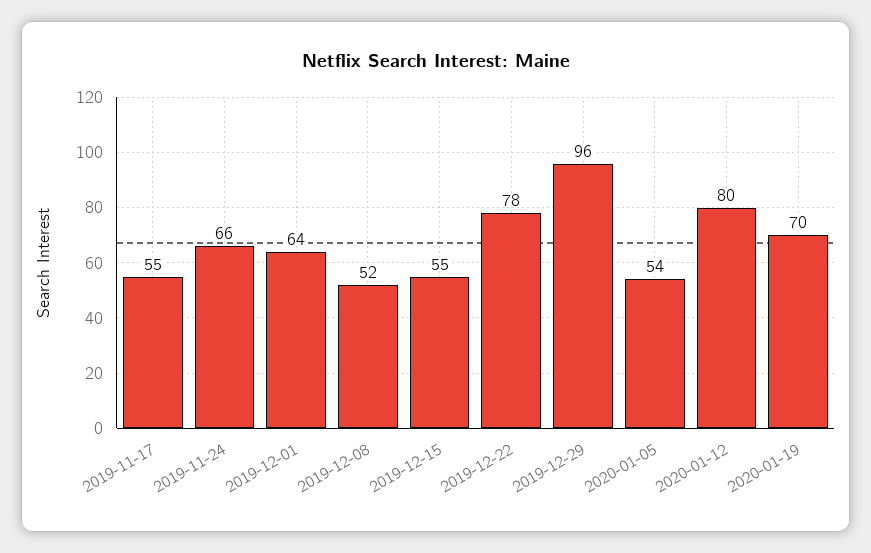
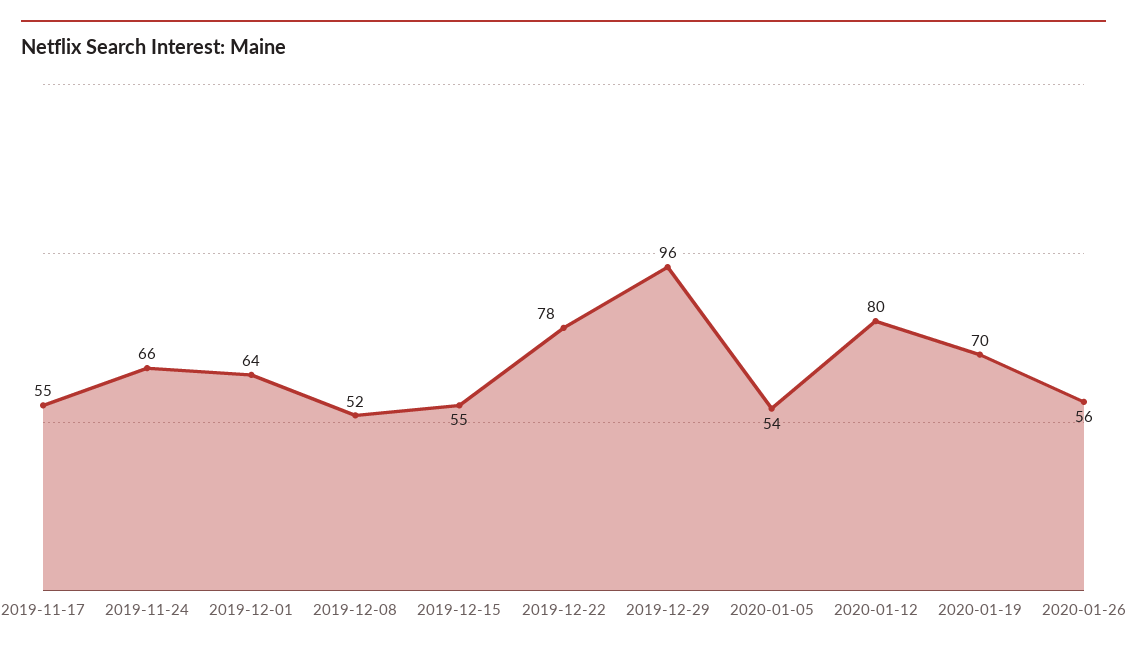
2020-01-26: none -> 56

